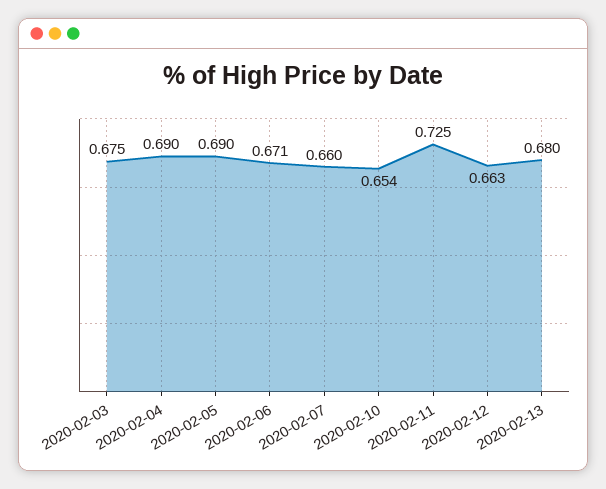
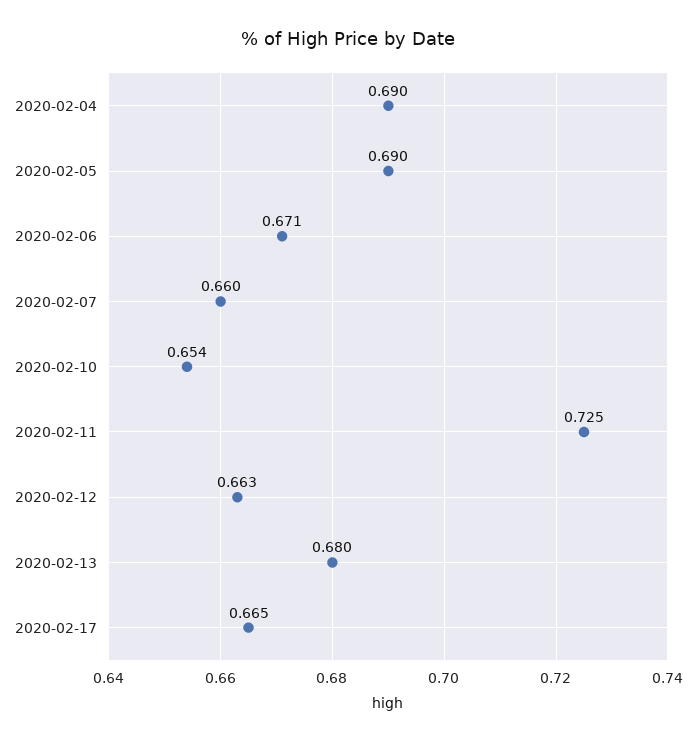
2020-02-03: 0.675 -> none
2020-02-17: none -> 0.665

